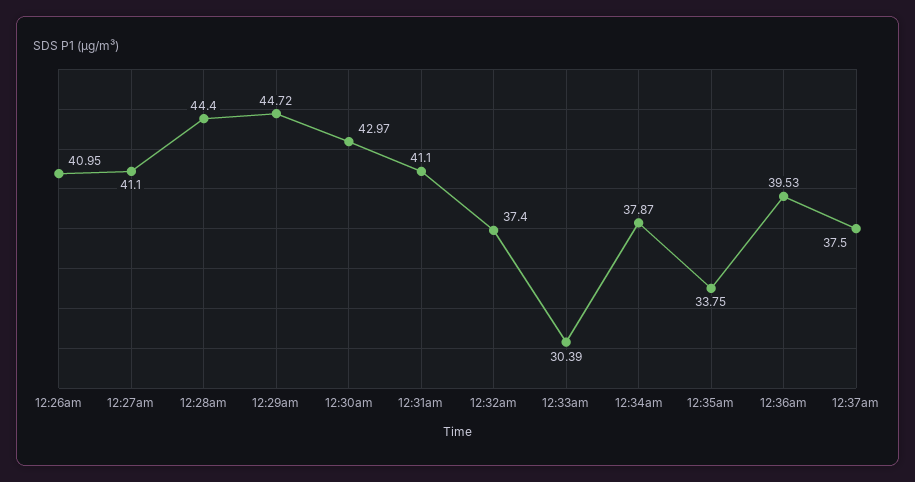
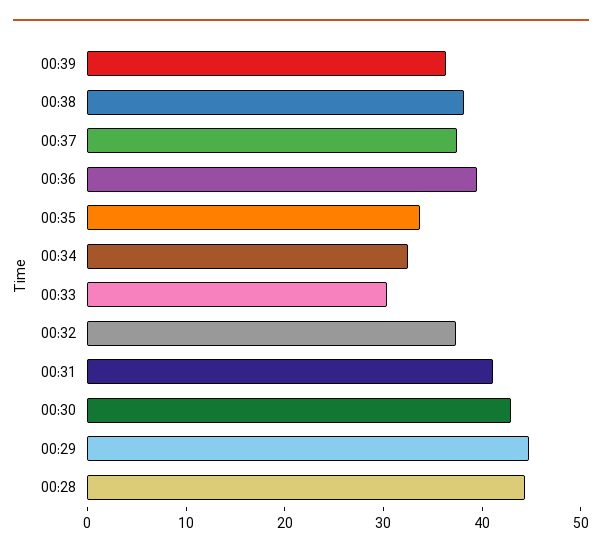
12:26am: 40.95 -> none
12:27am: 41.1 -> none
12:34am: 37.87 -> 32
00:39: none -> 36
00:38: none -> 38

